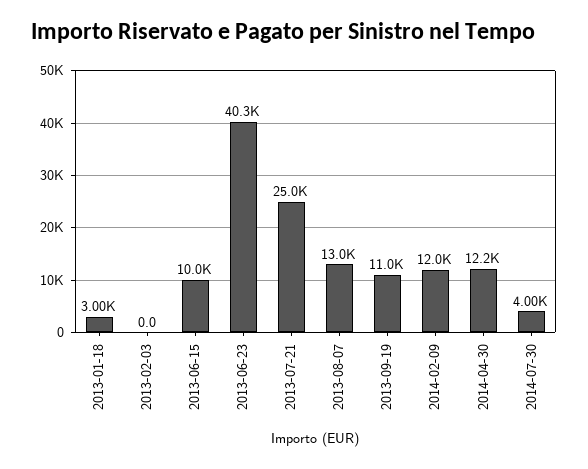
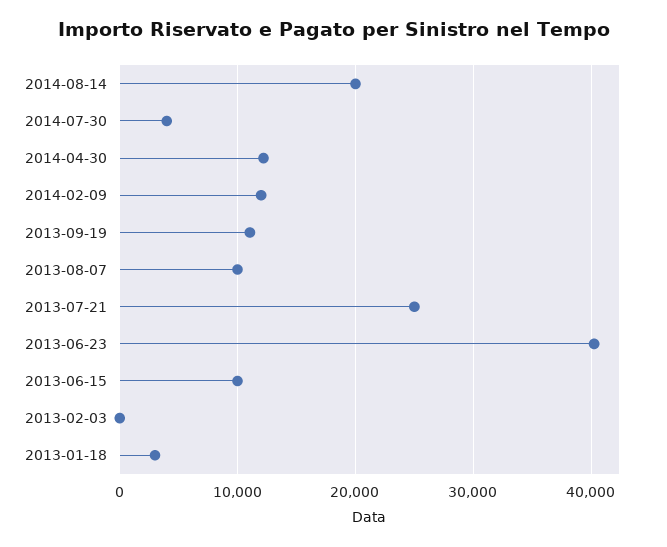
2013-08-07: 13000 -> 10000
2014-08-14: none -> 20000

